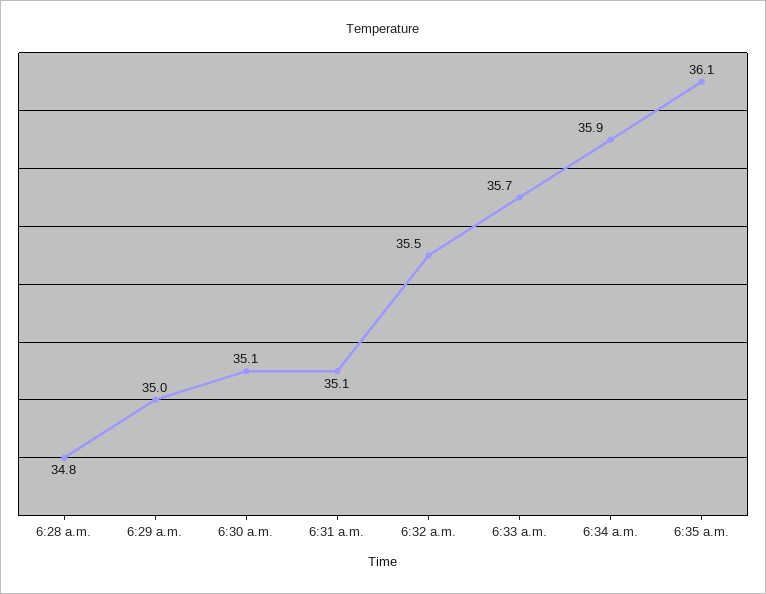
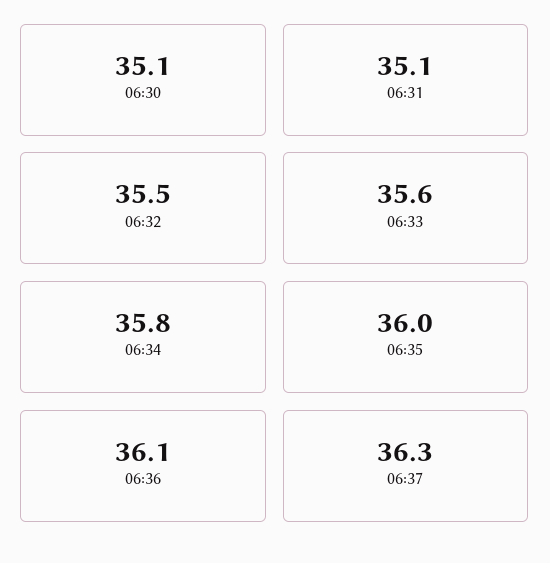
6:28 a.m.: 34.8 -> none
6:29 a.m.: 35 -> none
6:33 a.m.: 35.7 -> 35.6
6:34 a.m.: 35.9 -> 35.8
6:35 a.m.: 36.1 -> 36
06:36: none -> 36.1
06:37: none -> 36.3

